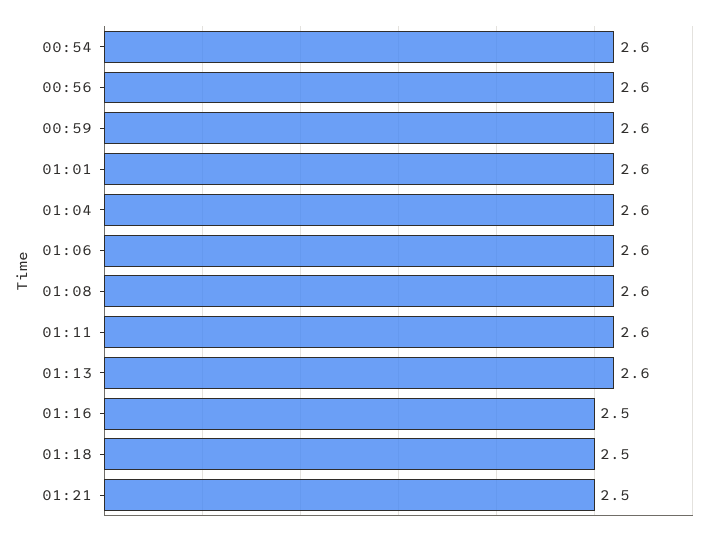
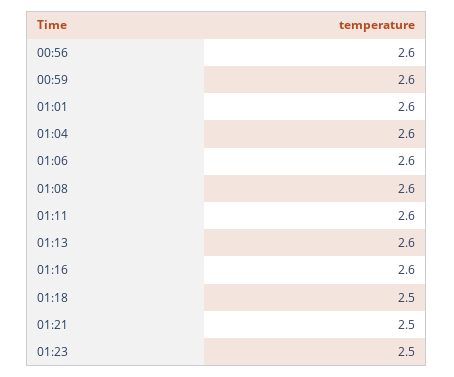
00:54: 2.6 -> none
01:16: 2.5 -> 2.6
01:23: none -> 2.5

